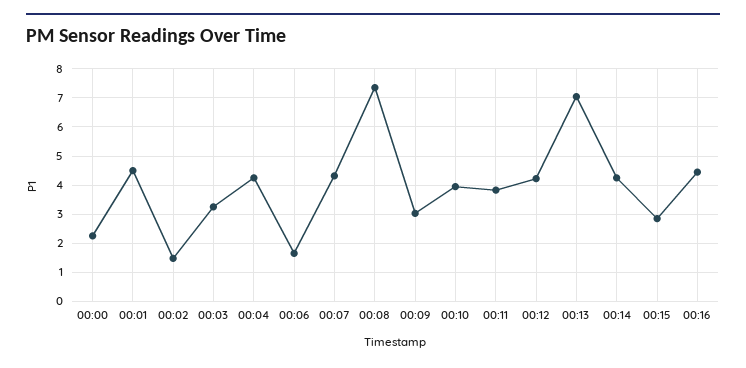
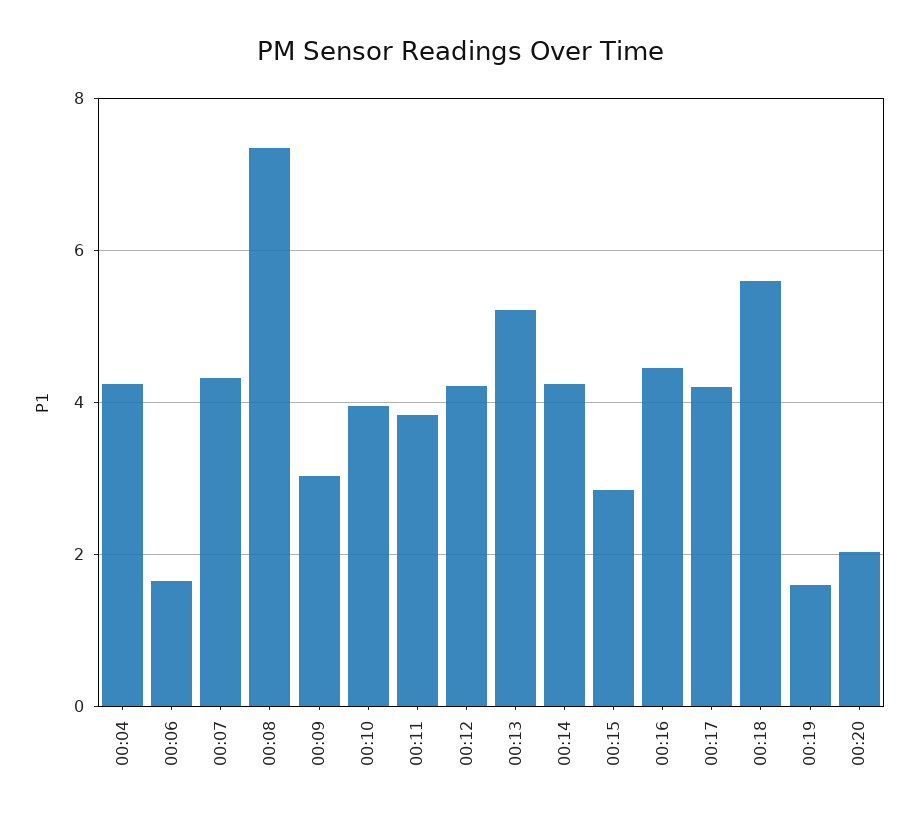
00:00: 2.25 -> none
00:01: 4.5 -> none
00:02: 1.5 -> none
00:03: 3.25 -> none
00:13: 7 -> 5.2
00:17: none -> 4.2
00:18: none -> 5.6
00:19: none -> 1.6
00:20: none -> 2

